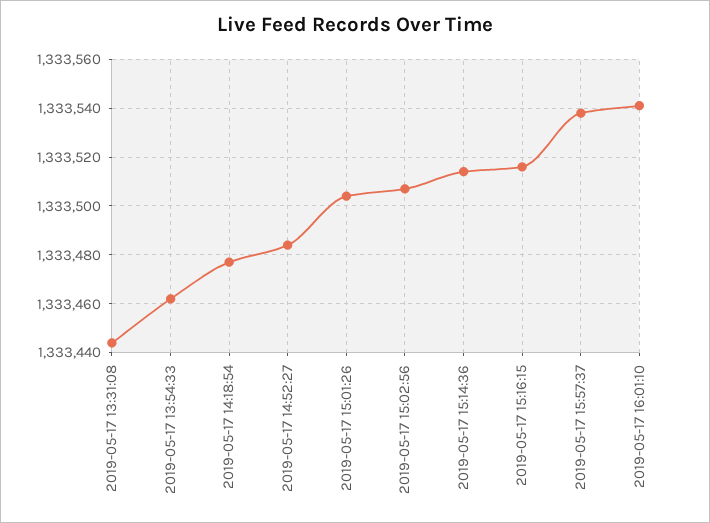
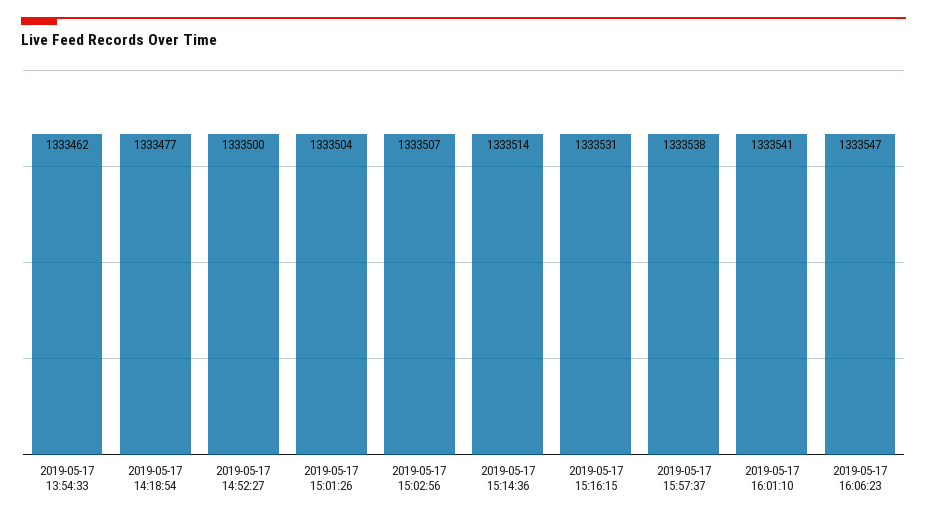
2019-05-17 13:31:08: 1333445 -> none
2019-05-17 14:52:27: 1333485 -> 1333500
2019-05-17 15:16:15: 1333515 -> 1333531
2019-05-17 16:06:23: none -> 1333547

